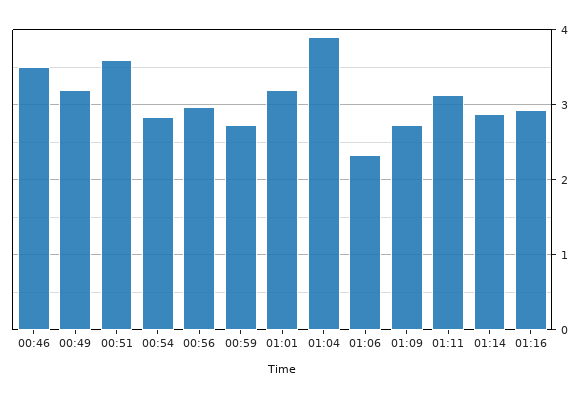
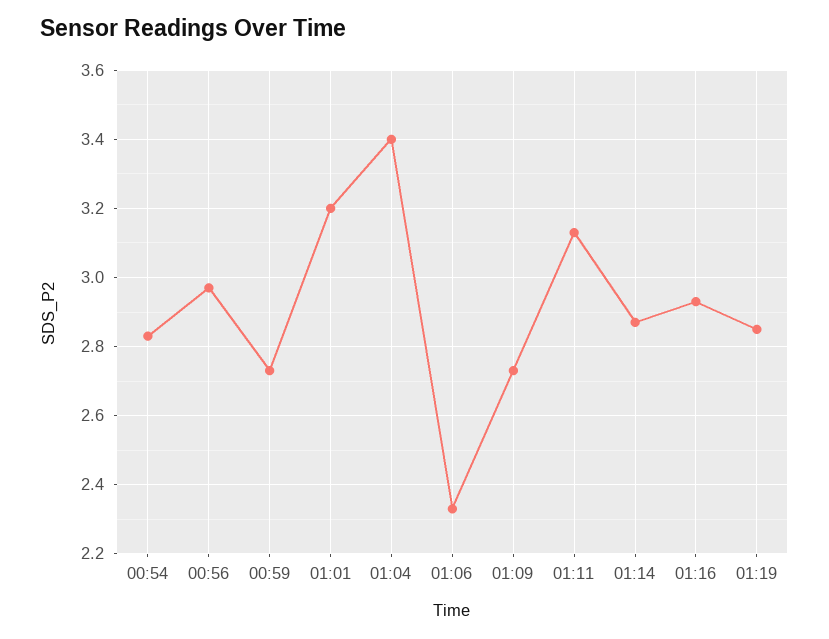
00:46: 3.5 -> none
00:49: 3.2 -> none
00:51: 3.6 -> none
01:04: 3.9 -> 3.4
01:19: none -> 2.85

